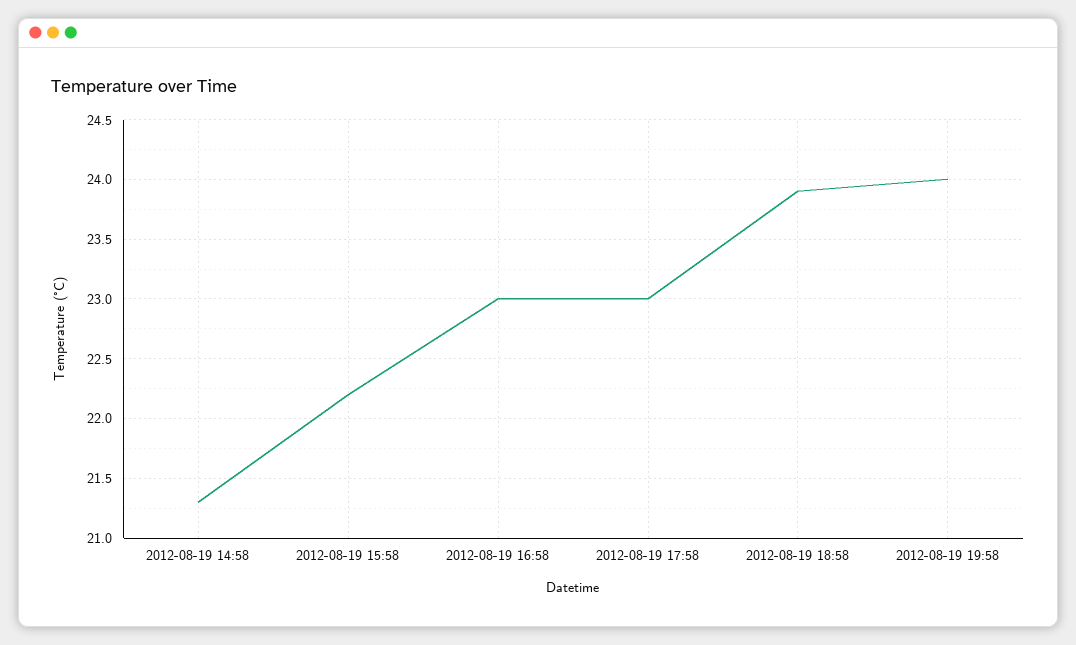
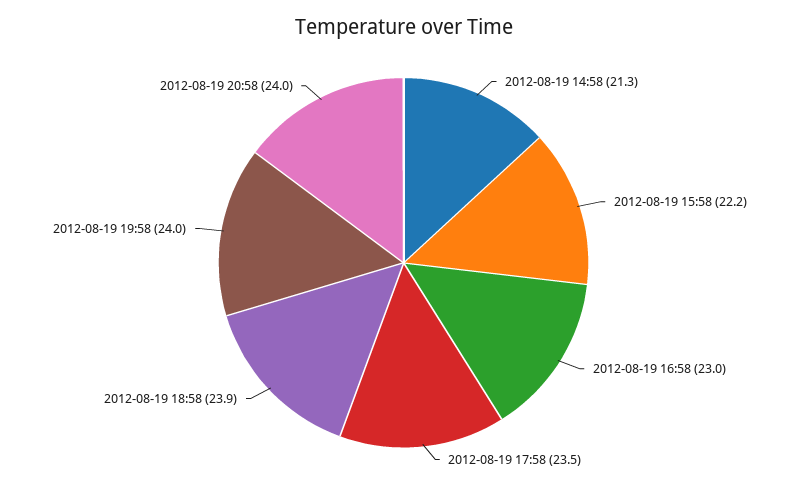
2012-08-19 17:58: 23 -> 23.5
2012-08-19 20:58: none -> 24

